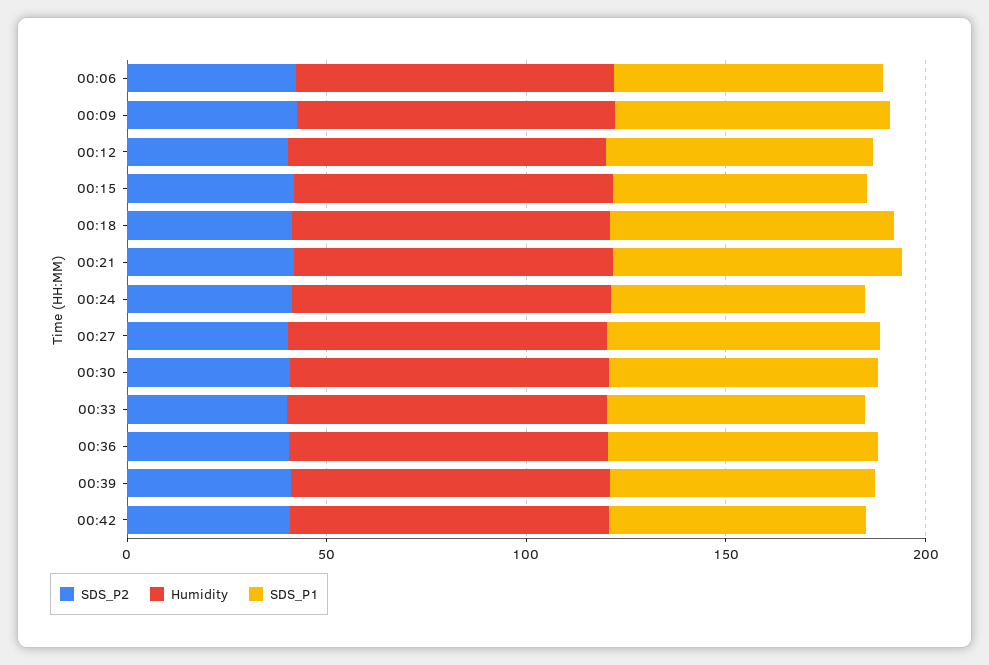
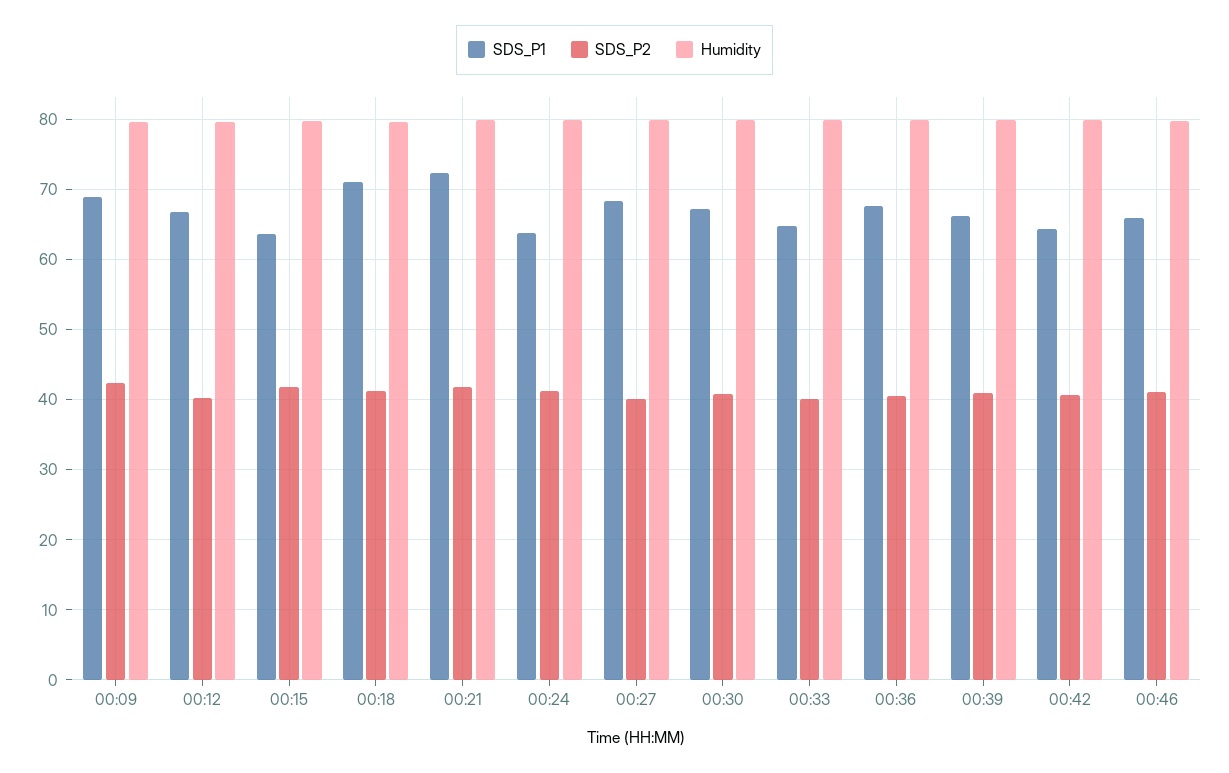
SDS_P2, 00:06: 40 -> none
Humidity, 00:06: 80 -> none
SDS_P1, 00:06: 70 -> none
SDS_P1, 00:46: none -> 66
SDS_P2, 00:46: none -> 41
Humidity, 00:46: none -> 80

